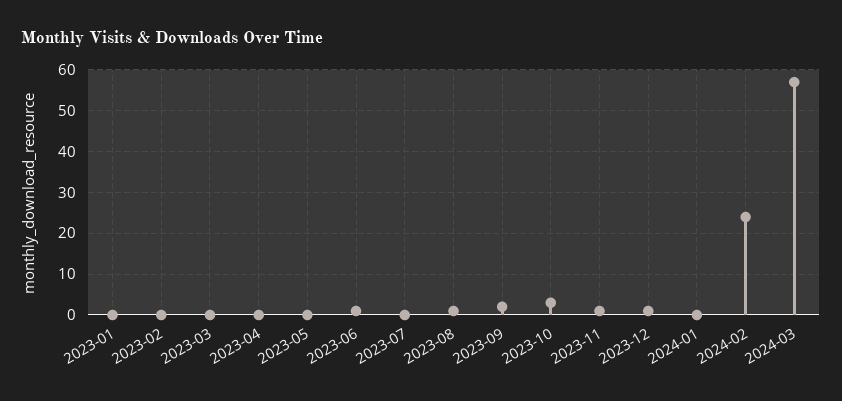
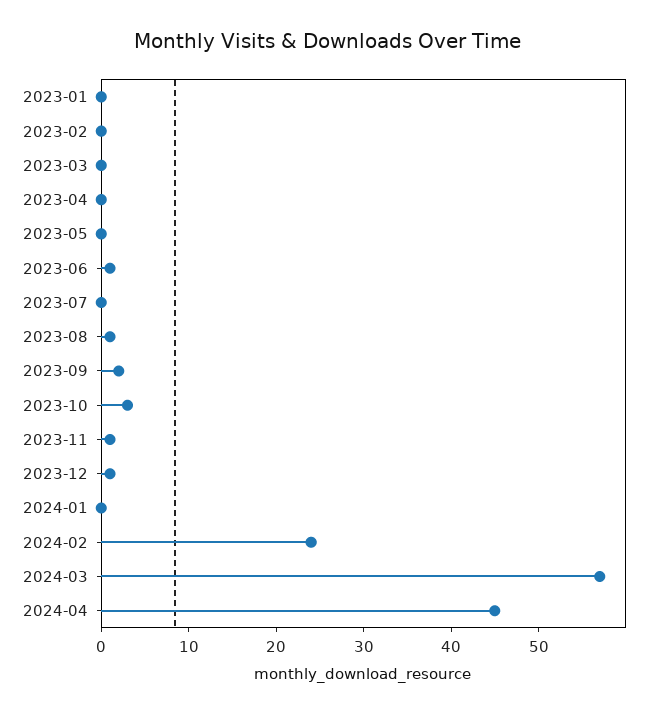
2024-04: none -> 45

